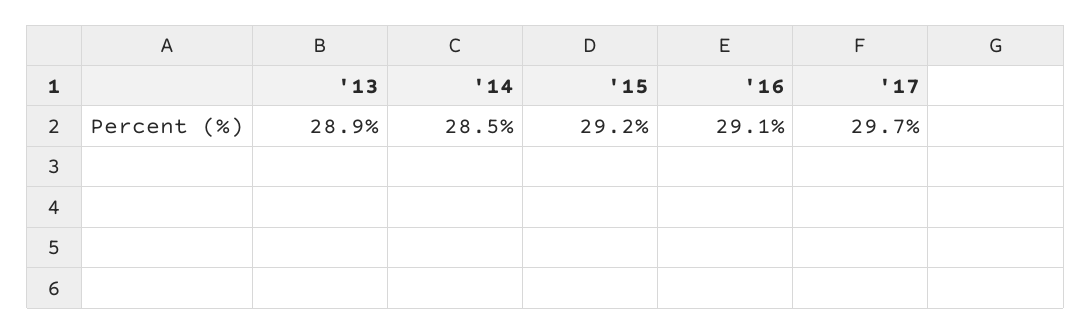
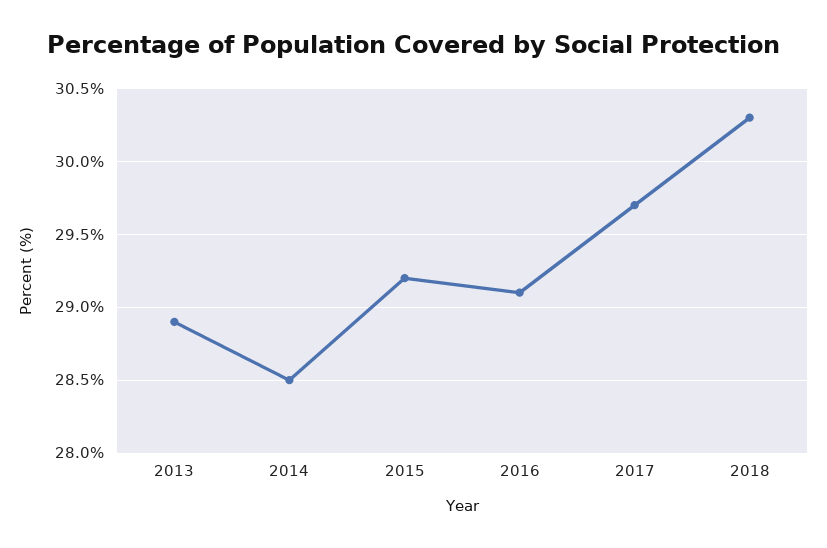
2018: none -> 30.3

